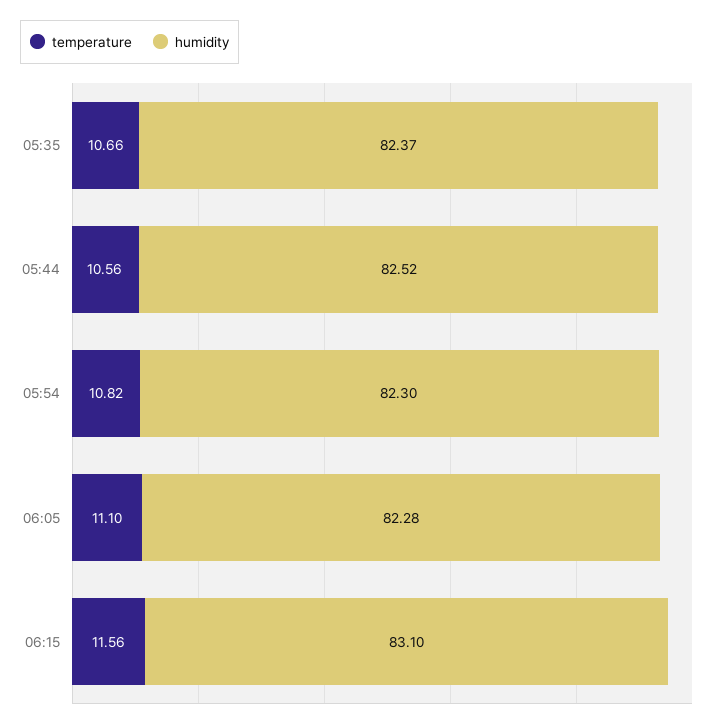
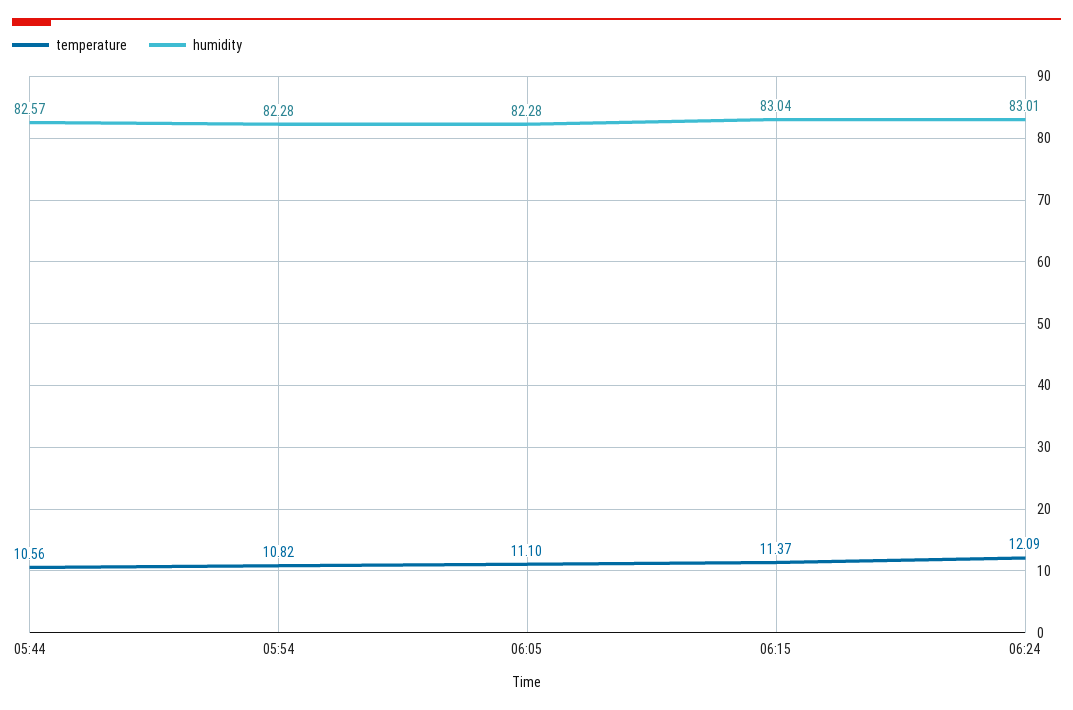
temperature, 05:35: 10.66 -> none
humidity, 05:35: 82.37 -> none
humidity, 05:44: 82.52 -> 82.57
humidity, 05:54: 82.3 -> 82.28
temperature, 06:15: 11.56 -> 11.37
humidity, 06:15: 83.1 -> 83.04
temperature, 06:24: none -> 12.09
humidity, 06:24: none -> 83.01

